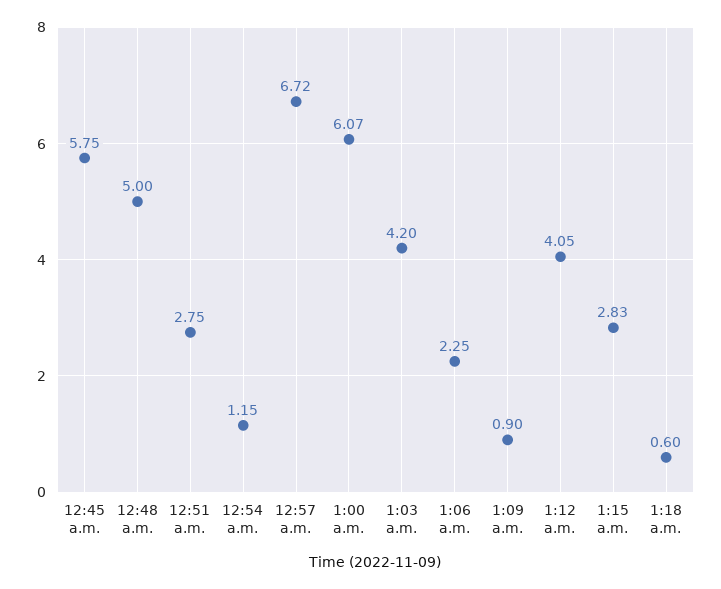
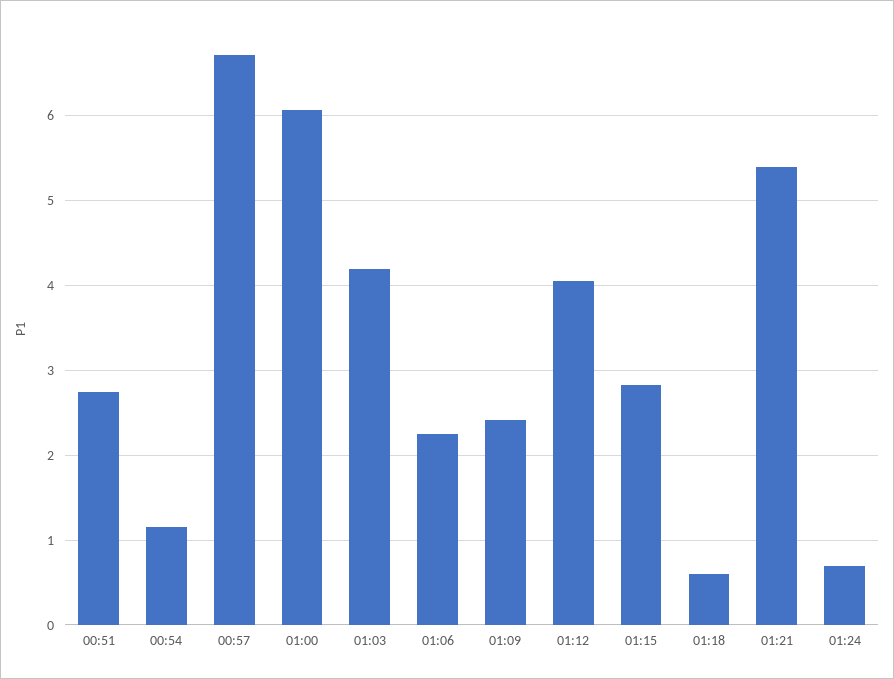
12:45 a.m.: 5.75 -> none
12:48 a.m.: 5 -> none
1:09 a.m.: 0.9 -> 2.4
01:21: none -> 5.4
01:24: none -> 0.7

